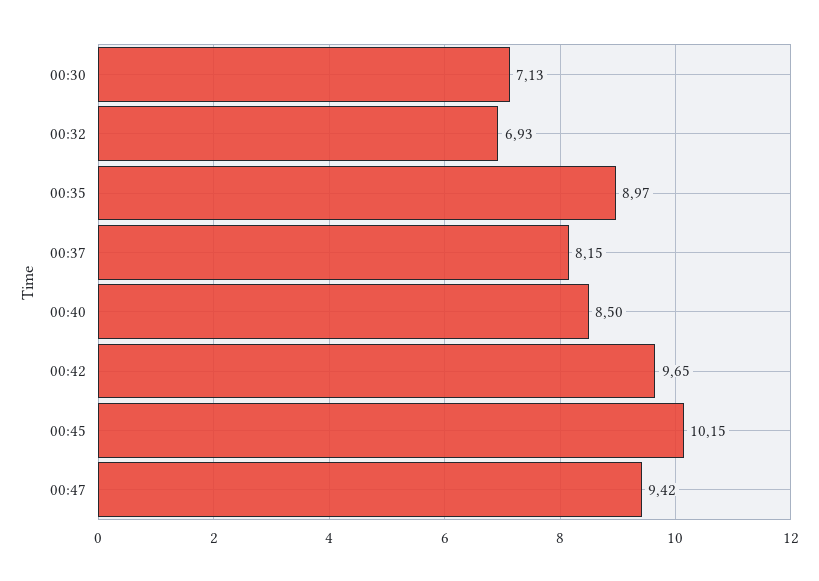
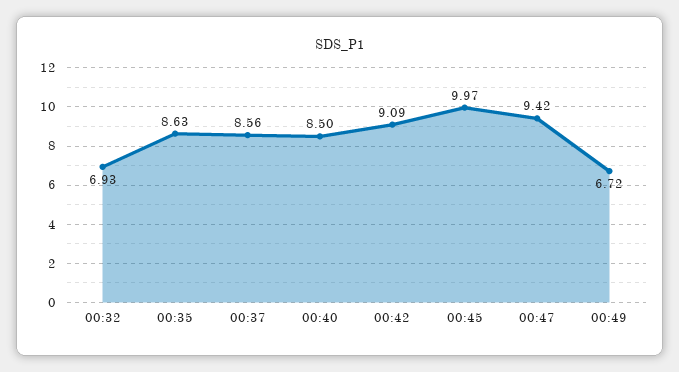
00:30: 7.13 -> none
00:35: 8.97 -> 8.63
00:37: 8.15 -> 8.56
00:42: 9.65 -> 9.09
00:45: 10.15 -> 9.97
00:49: none -> 6.72

